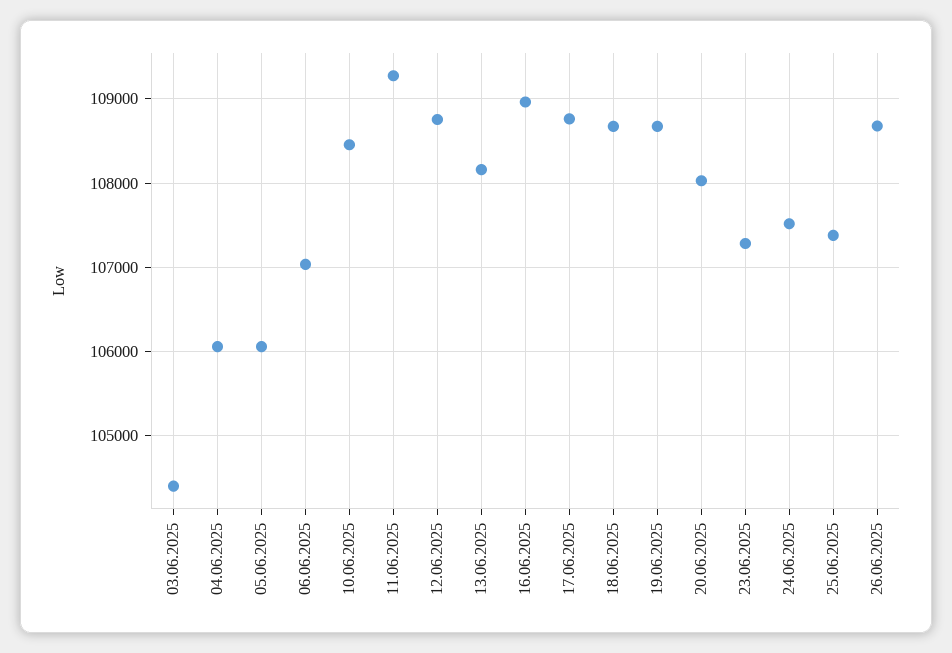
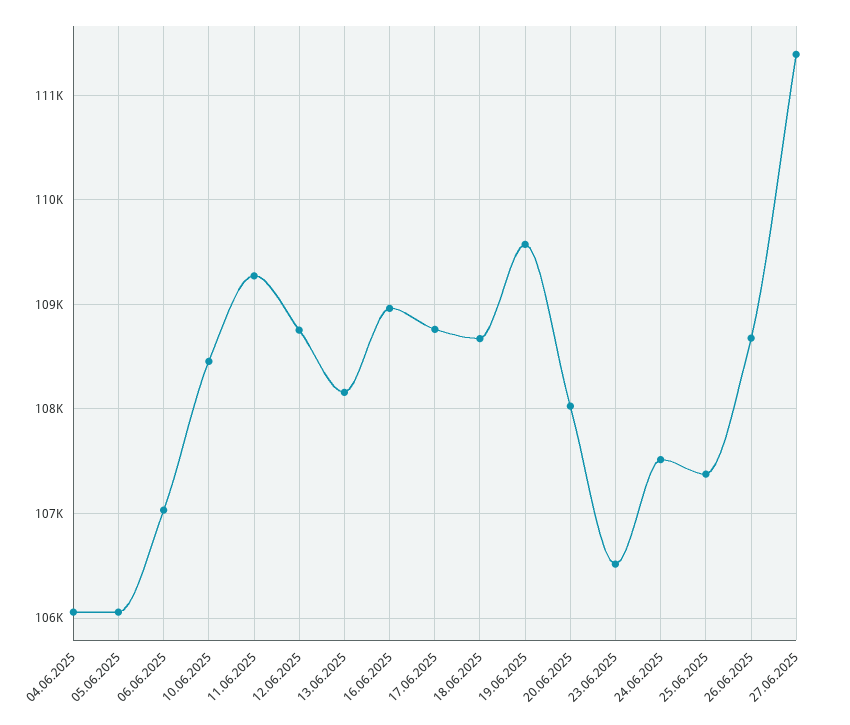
03.06.2025: 104400 -> none
19.06.2025: 108700 -> 109600
23.06.2025: 107300 -> 106500
27.06.2025: none -> 111400

